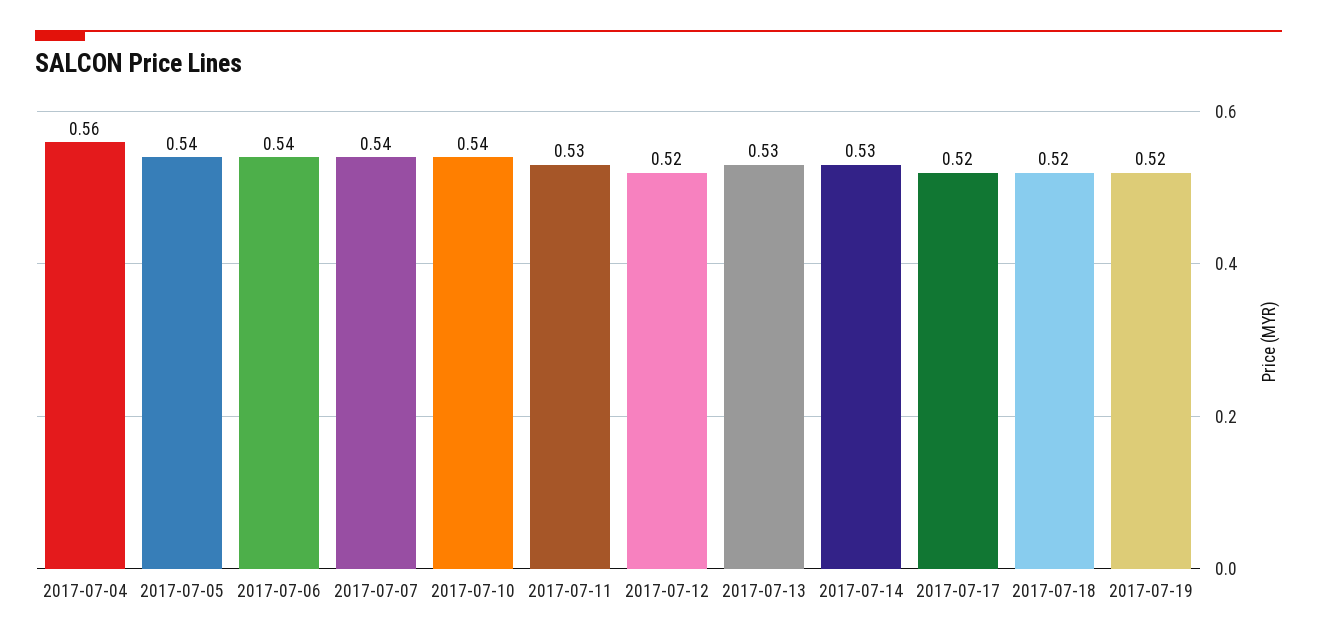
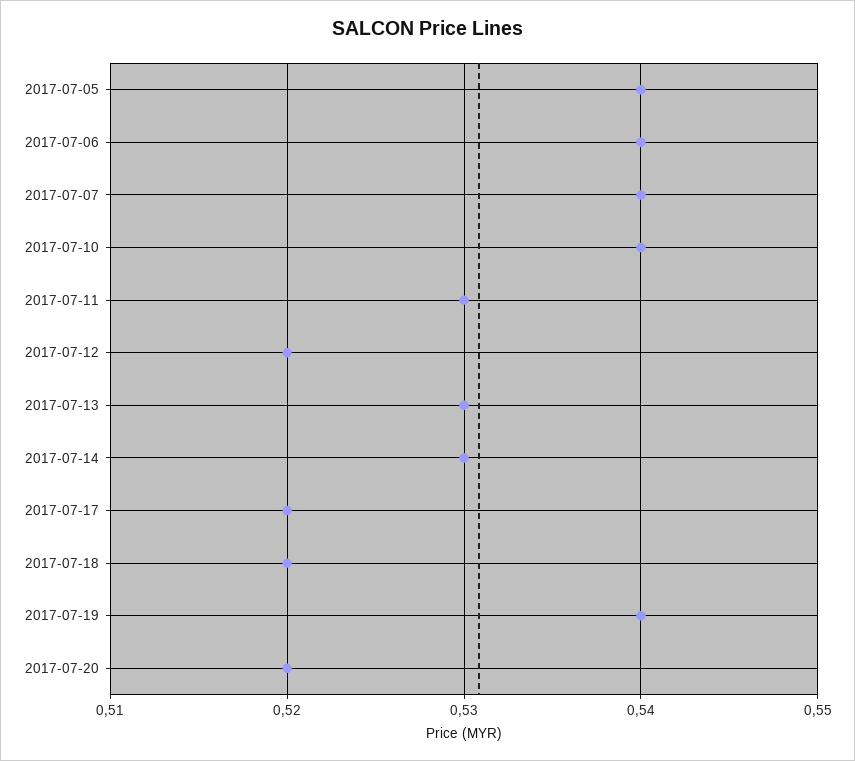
2017-07-04: 0.56 -> none
2017-07-19: 0.52 -> 0.54
2017-07-20: none -> 0.52

